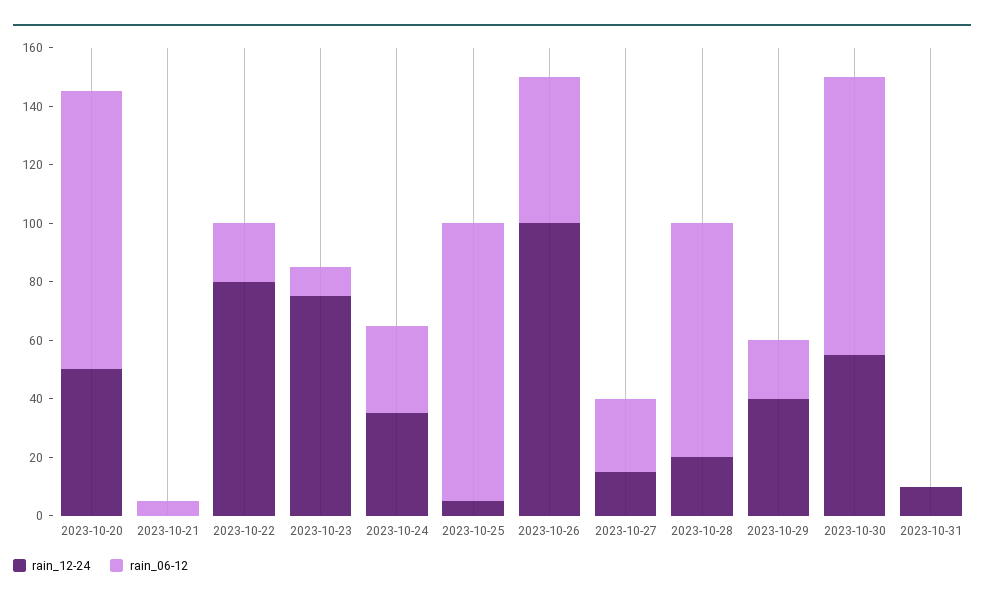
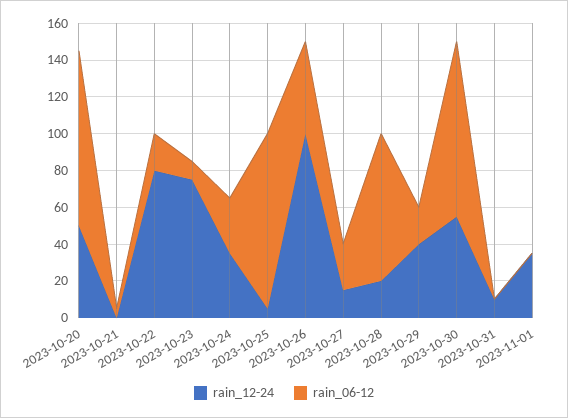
rain_12-24, 2023-11-01: none -> 35
rain_06-12, 2023-11-01: none -> 0

